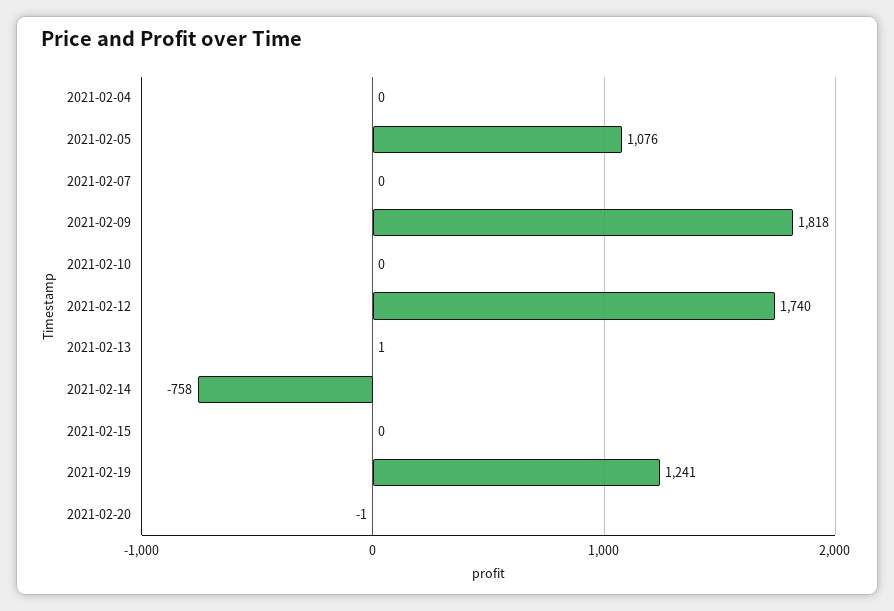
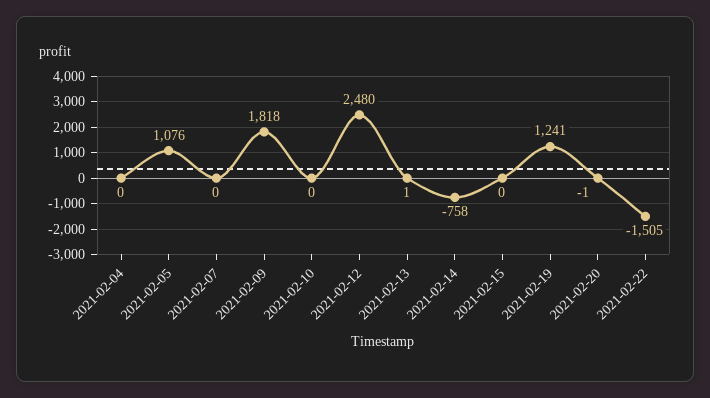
2021-02-12: 1740 -> 2480
2021-02-22: none -> -1505

